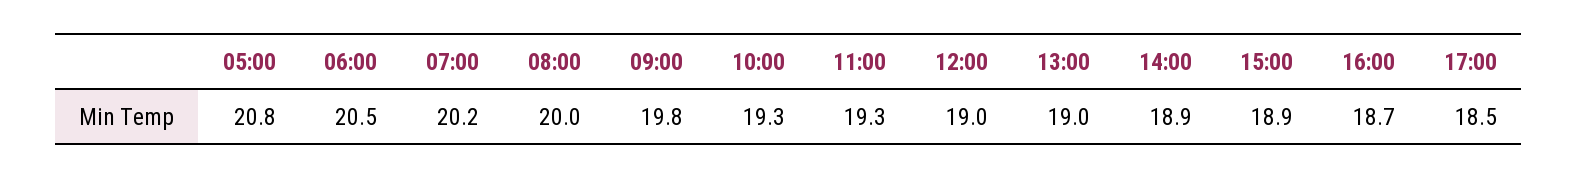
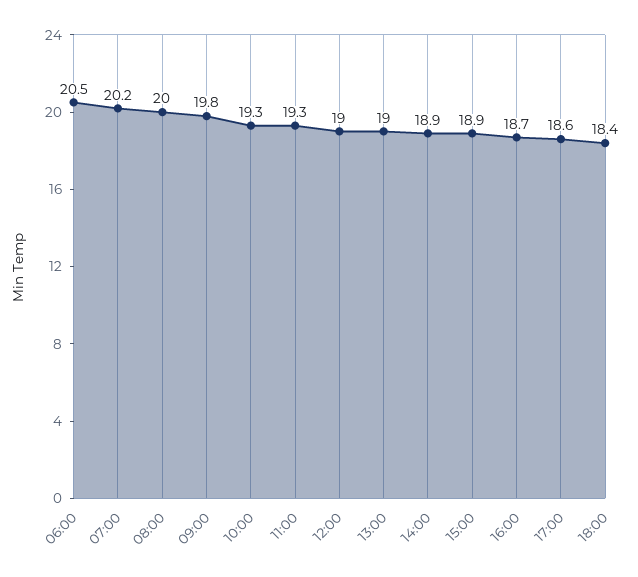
05:00: 20.8 -> none
17:00: 18.5 -> 18.6
18:00: none -> 18.4

